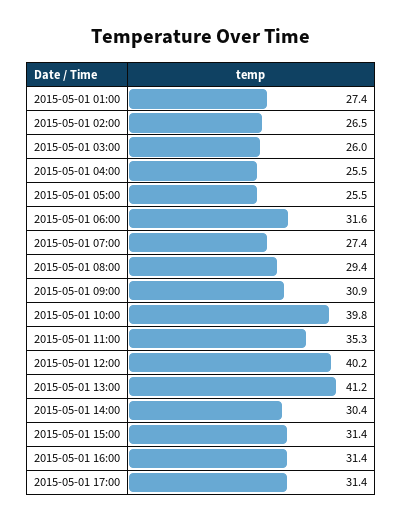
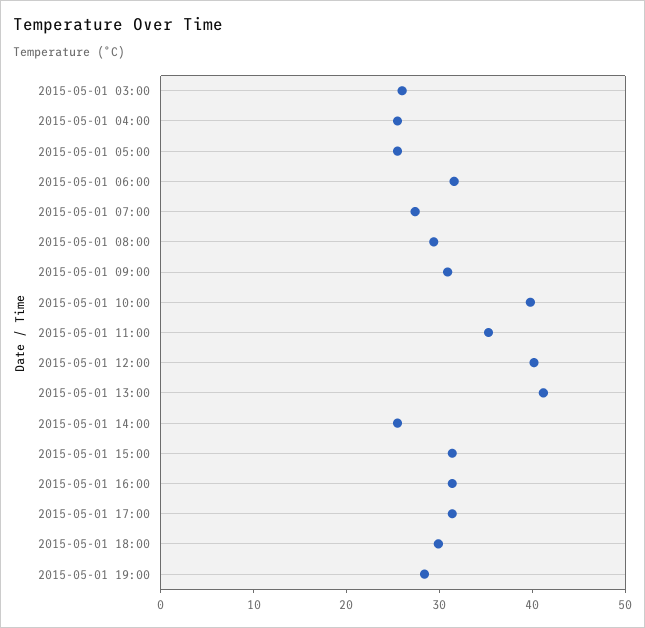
2015-05-01 01:00: 27.4 -> none
2015-05-01 02:00: 26.5 -> none
2015-05-01 14:00: 30.4 -> 26
2015-05-01 18:00: none -> 30
2015-05-01 19:00: none -> 28

